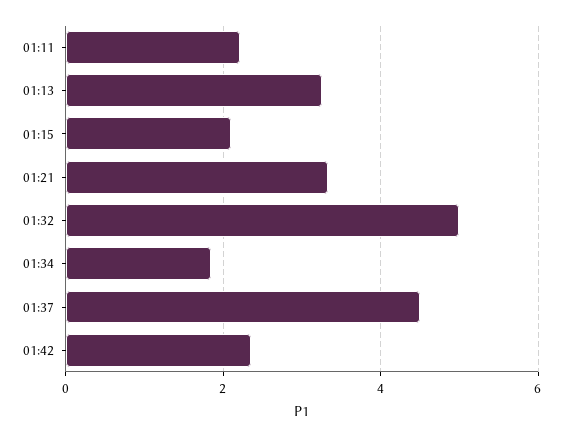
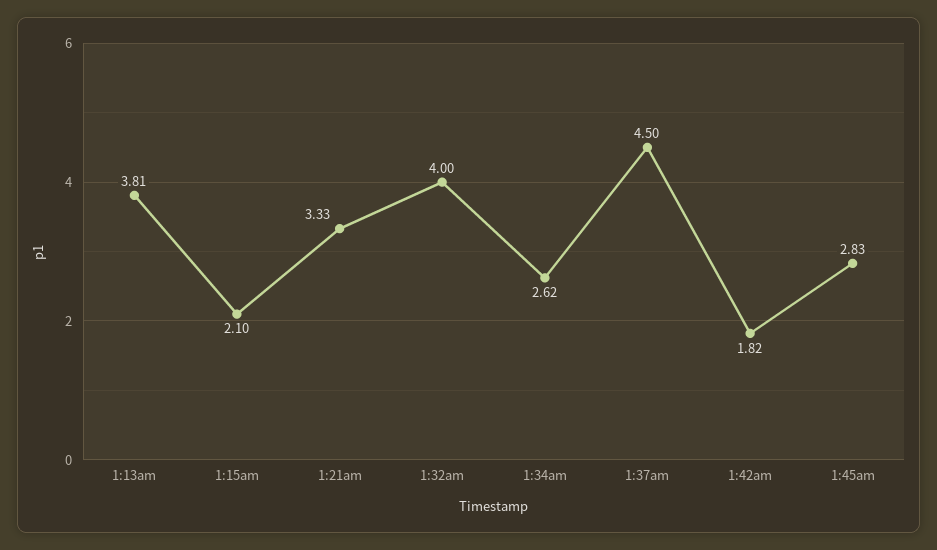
01:11: 2.2 -> none
01:13: 3.2 -> 3.81
01:32: 5 -> 4
01:34: 1.8 -> 2.62
01:42: 2.4 -> 1.82
1:45am: none -> 2.83

